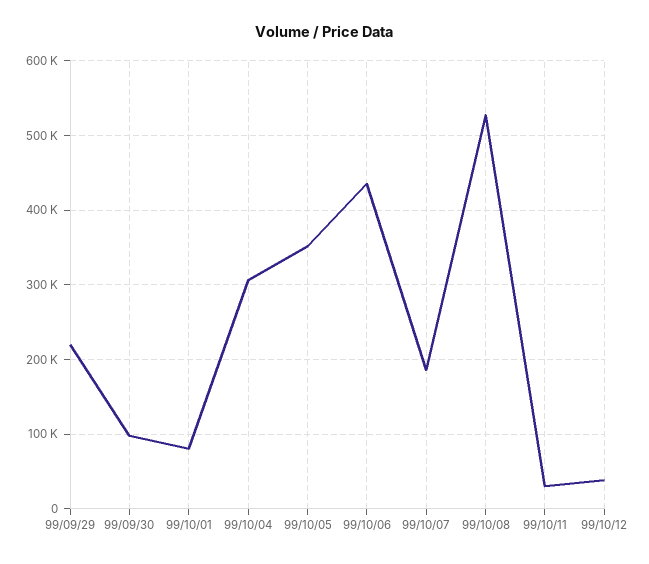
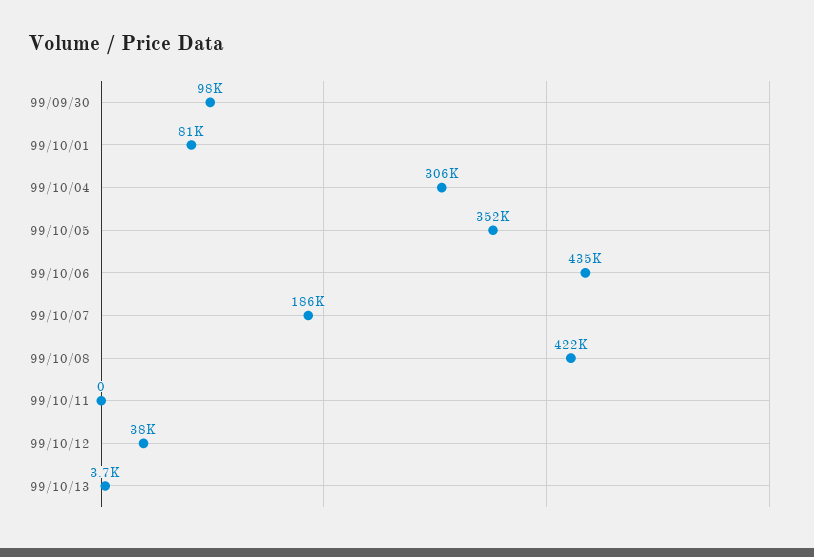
99/09/29: 220000 -> none
99/10/08: 530000 -> 422000
99/10/11: 30000 -> 0
99/10/13: none -> 3700

